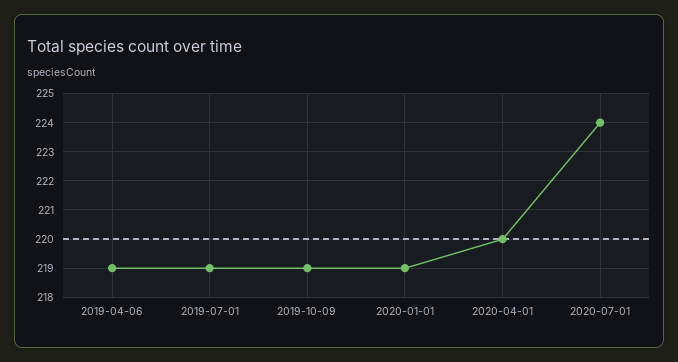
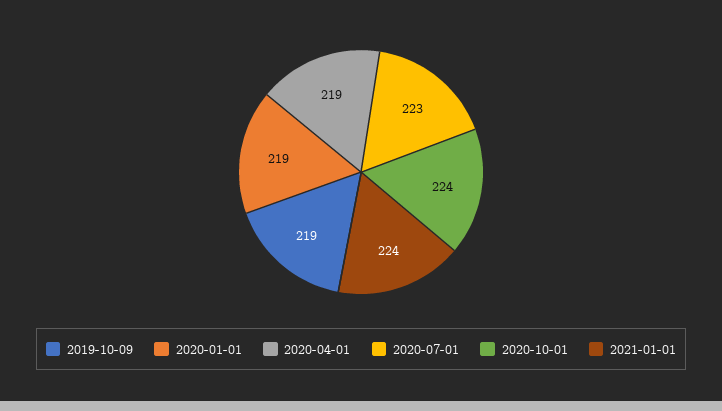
2019-04-06: 219 -> none
2019-07-01: 219 -> none
2020-04-01: 220 -> 219
2020-07-01: 224 -> 223
2020-10-01: none -> 224
2021-01-01: none -> 224

